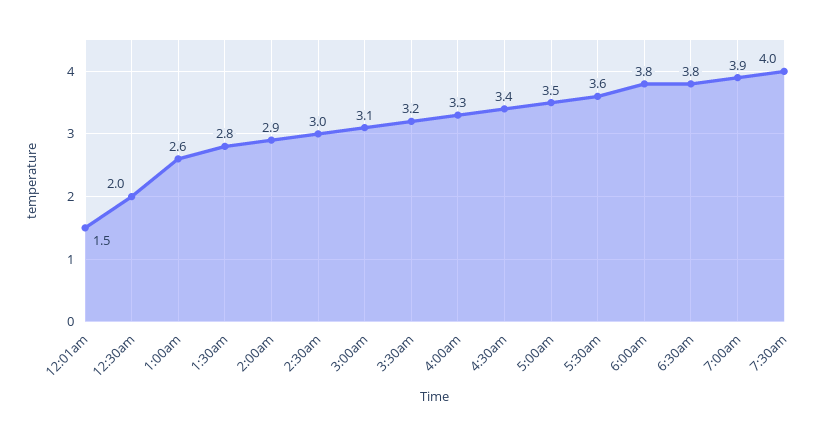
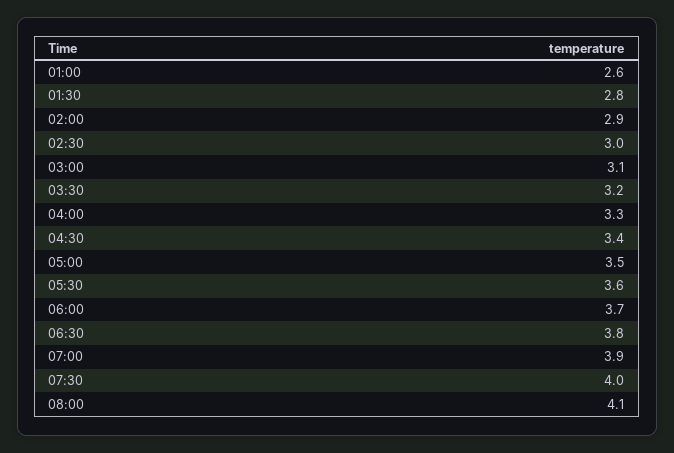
12:01am: 1.5 -> none
12:30am: 2 -> none
6:00am: 3.8 -> 3.7
08:00: none -> 4.1

